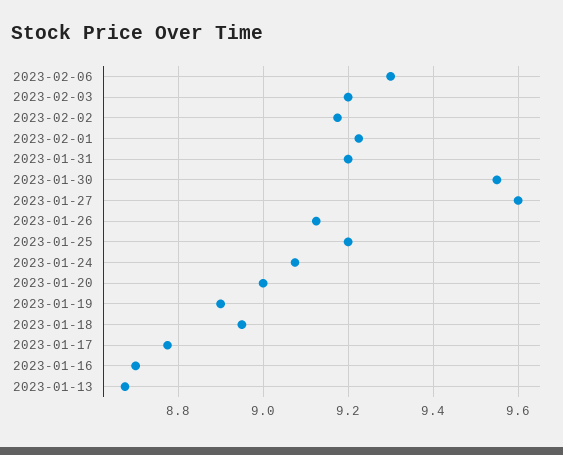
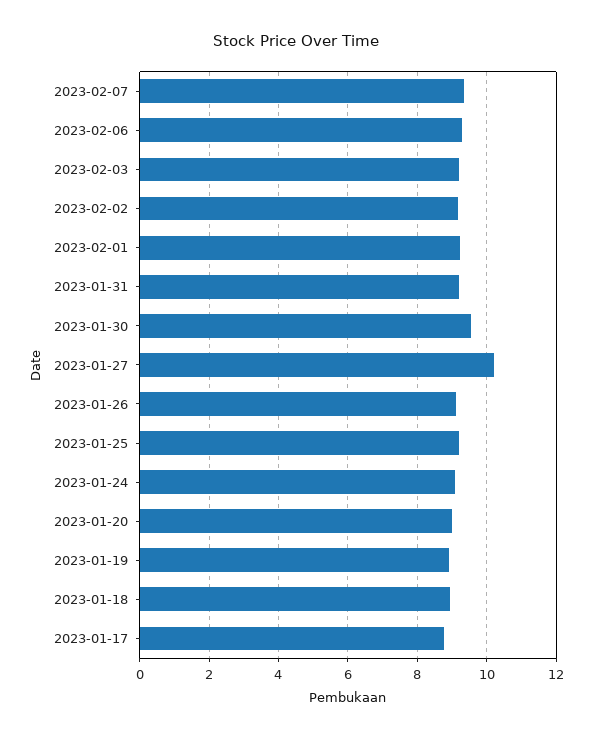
2023-01-27: 9.6 -> 10.2
2023-01-16: 8.7 -> none
2023-01-13: 8.68 -> none
2023-02-07: none -> 9.4

